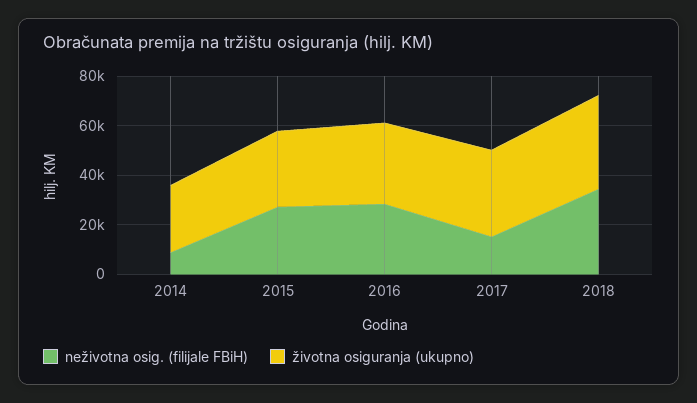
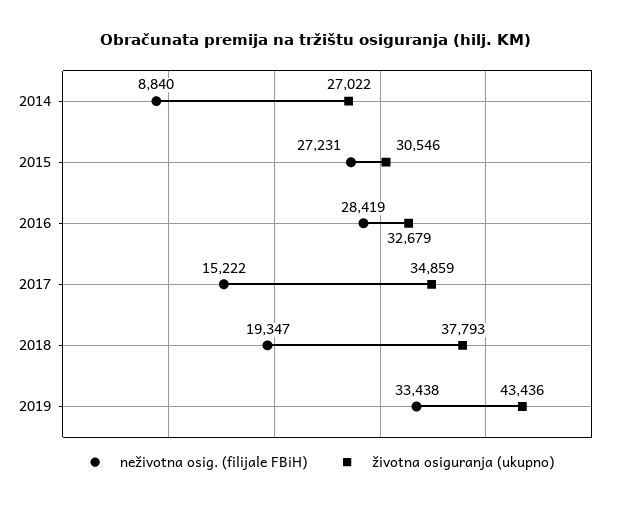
neživotna osig. (filijale FBiH), 2018: 35000 -> 19347
neživotna osig. (filijale FBiH), 2019: none -> 33438
životna osiguranja (ukupno), 2019: none -> 43436

